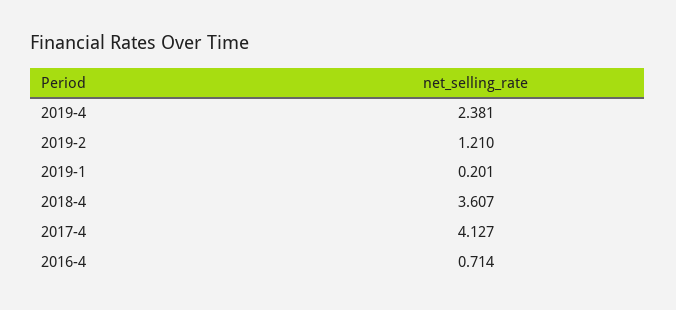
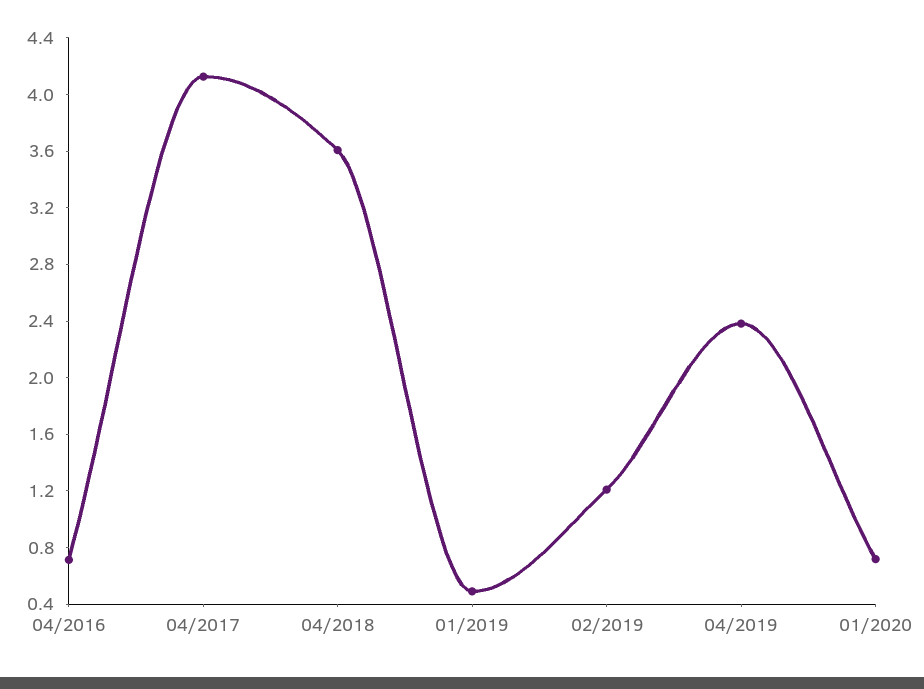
2019-1: 0.201 -> 0.5
01/2020: none -> 0.7

